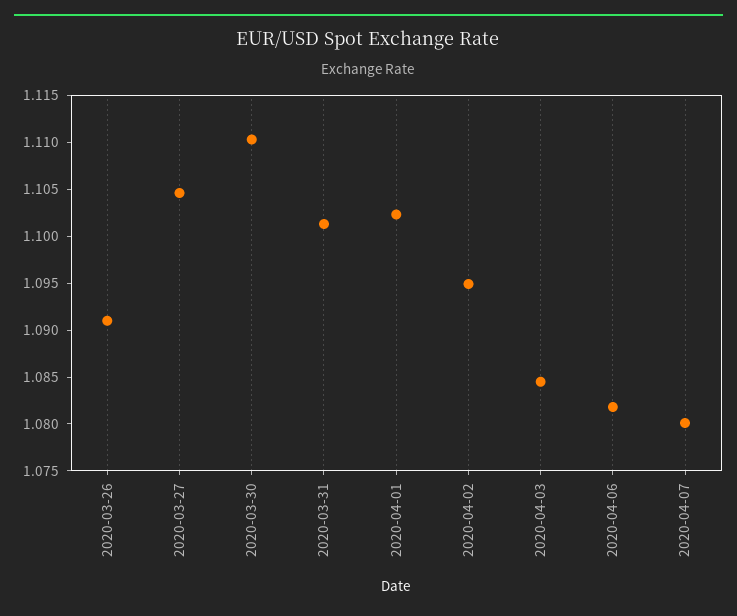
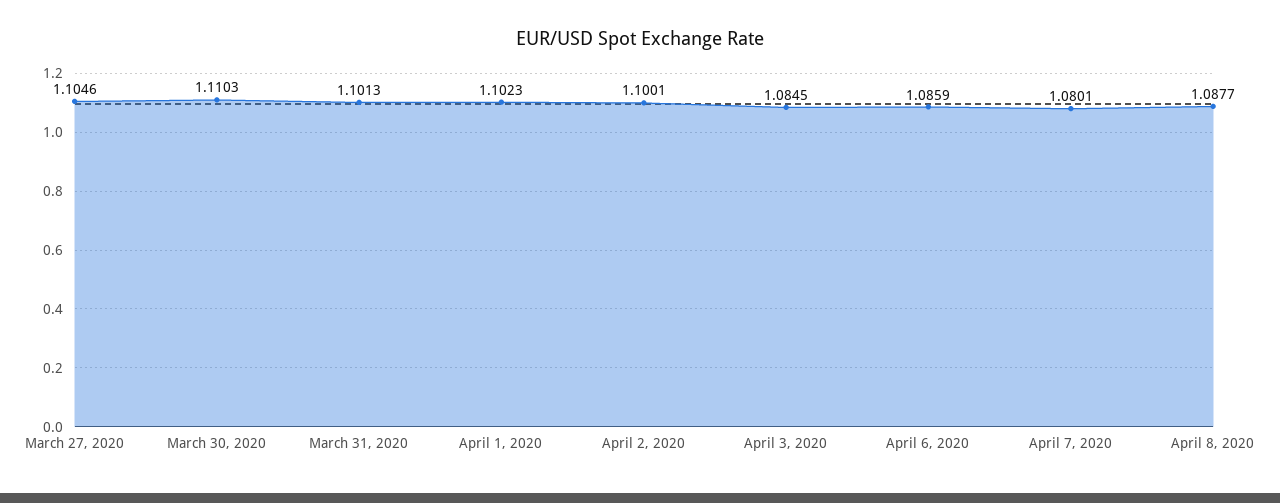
2020-03-26: 1.091 -> none
2020-04-02: 1.095 -> 1.1001
2020-04-06: 1.082 -> 1.0859
April 8, 2020: none -> 1.0877

